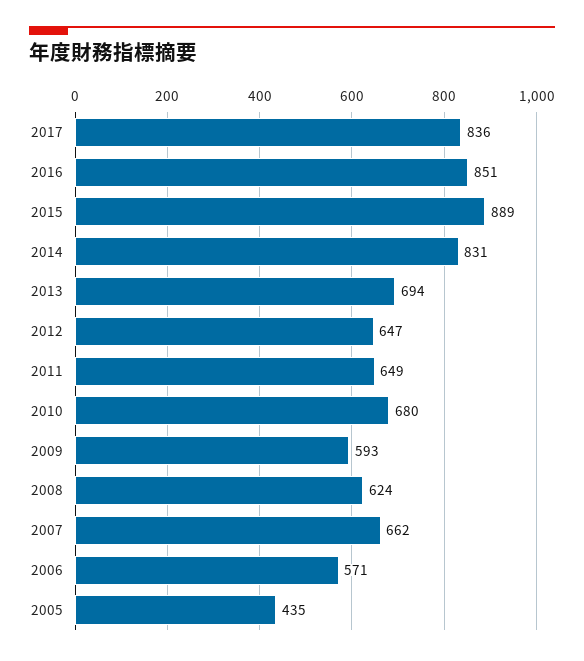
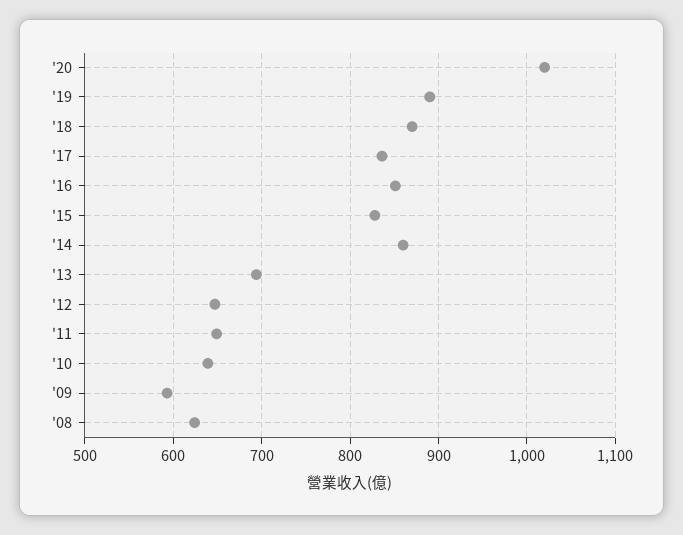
2015: 889 -> 830
2014: 831 -> 860
2010: 680 -> 640
2007: 662 -> none
2006: 571 -> none
2005: 435 -> none
'20: none -> 1020
'19: none -> 890
'18: none -> 870

